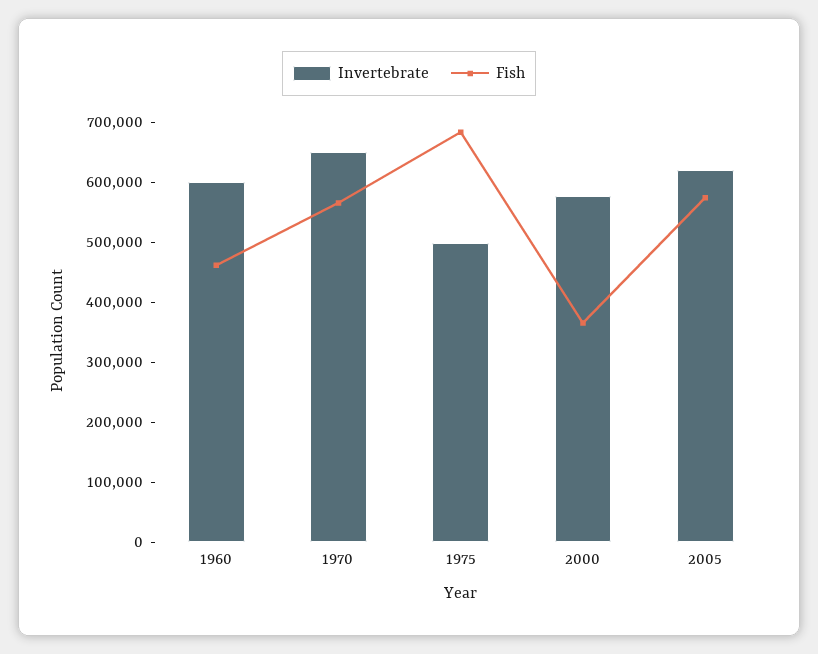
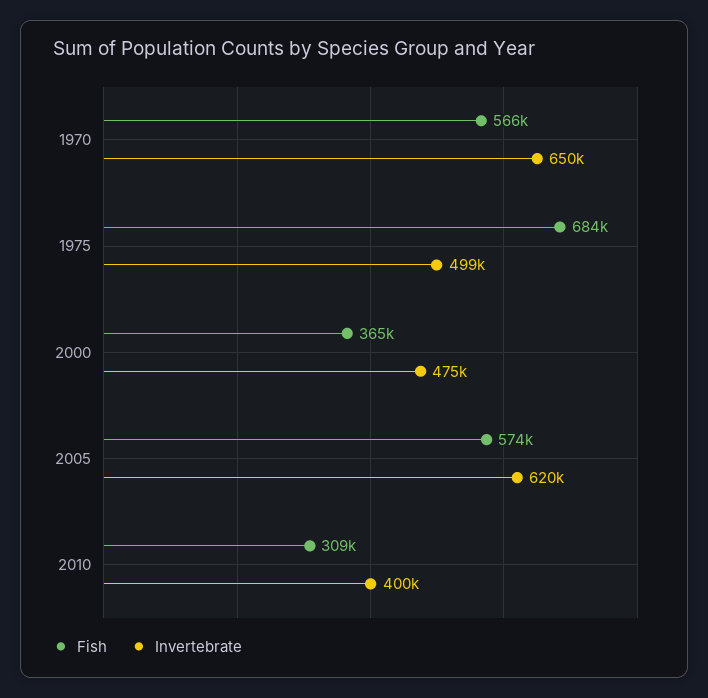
Invertebrate, 1960: 600000 -> none
Fish, 1960: 460000 -> none
Invertebrate, 2000: 580000 -> 475000
Fish, 2010: none -> 309000
Invertebrate, 2010: none -> 400000

